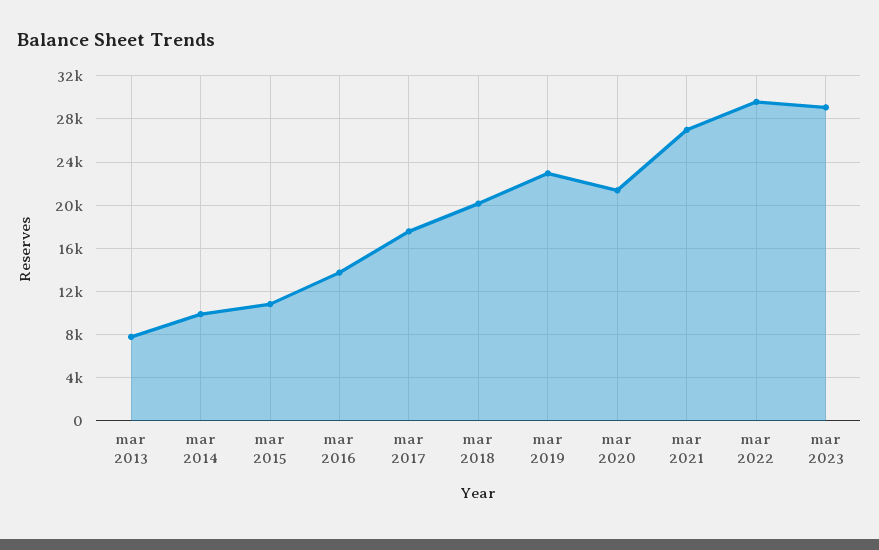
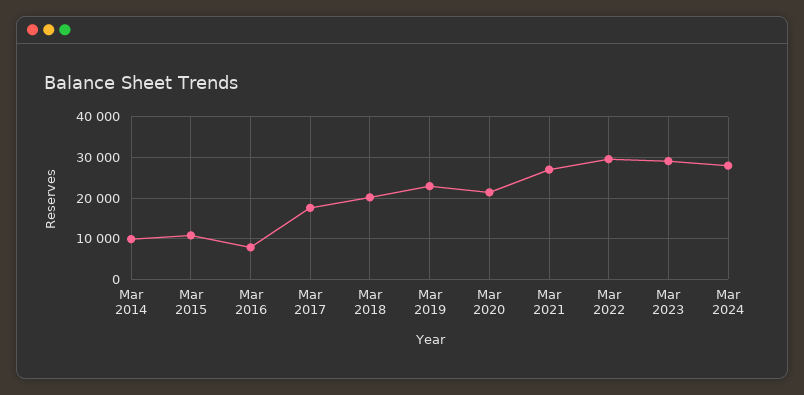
mar 2013: 8000 -> none
mar 2016: 14000 -> 8000
Mar 2024: none -> 28000

